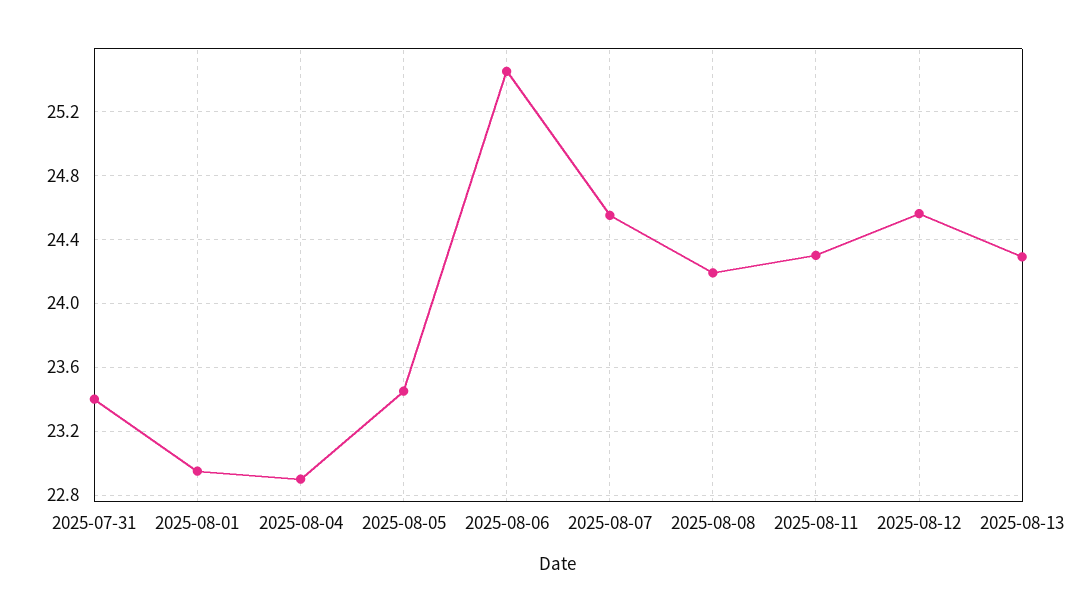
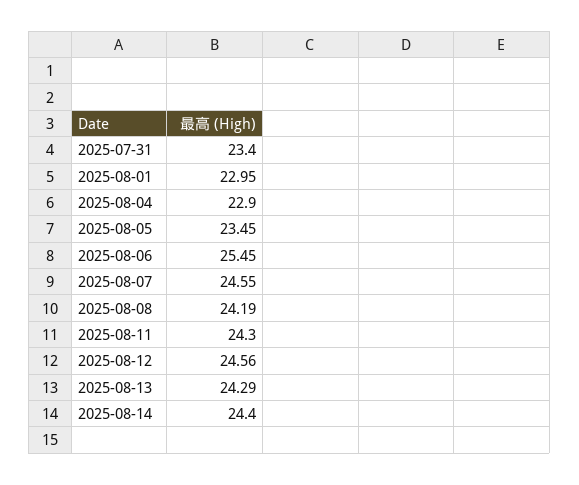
2025-08-14: none -> 24.4

